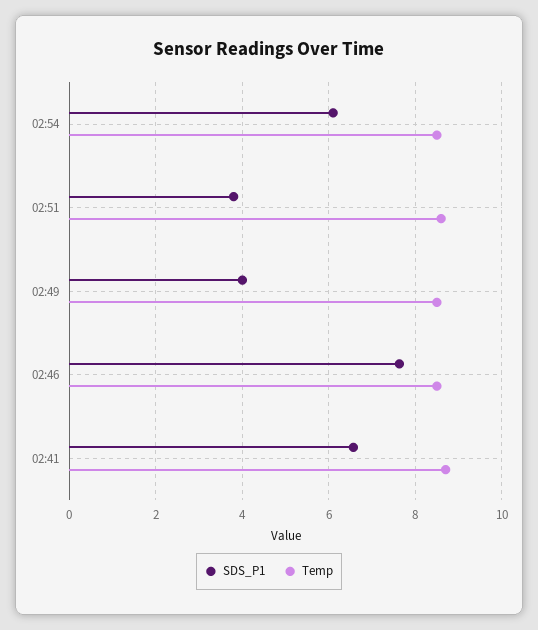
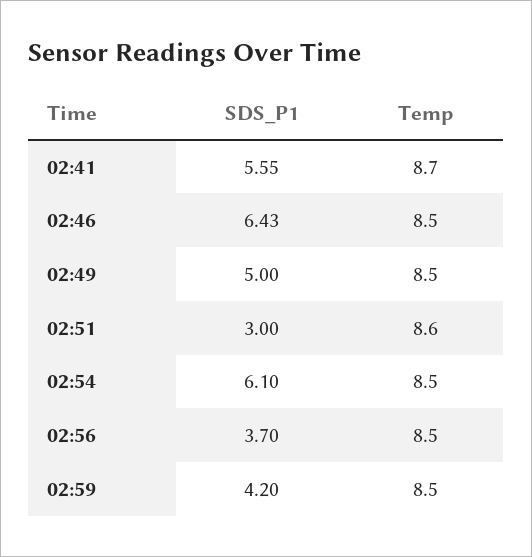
SDS_P1, 02:51: 3.8 -> 3
SDS_P1, 02:49: 4 -> 5
SDS_P1, 02:46: 7.6 -> 6.43
SDS_P1, 02:41: 6.6 -> 5.55
SDS_P1, 02:56: none -> 3.7
Temp, 02:56: none -> 8.5
SDS_P1, 02:59: none -> 4.2
Temp, 02:59: none -> 8.5

